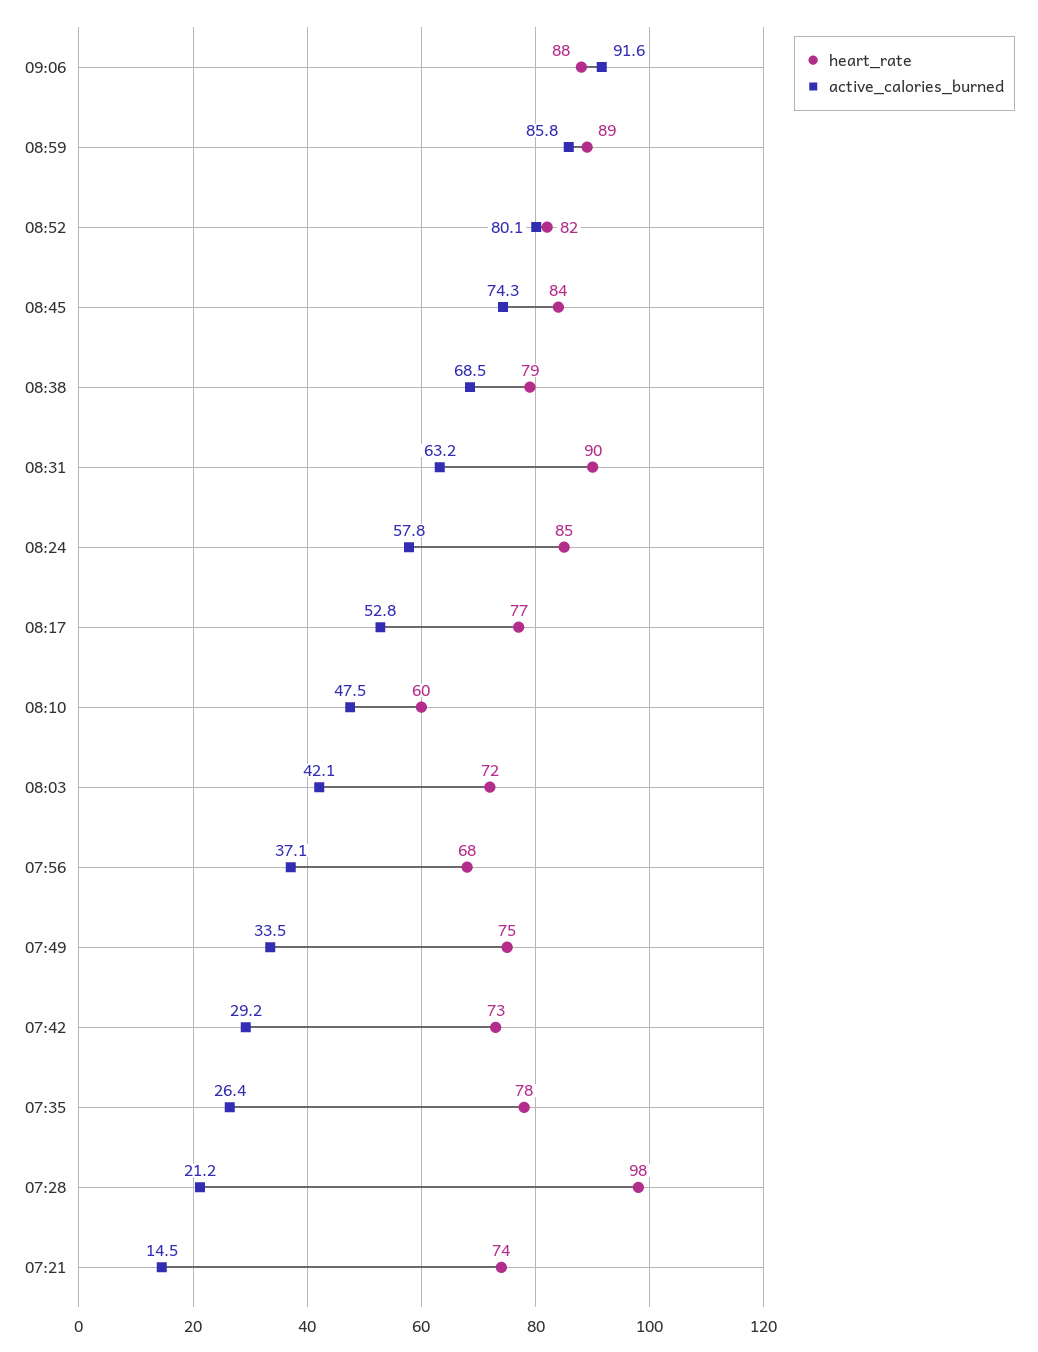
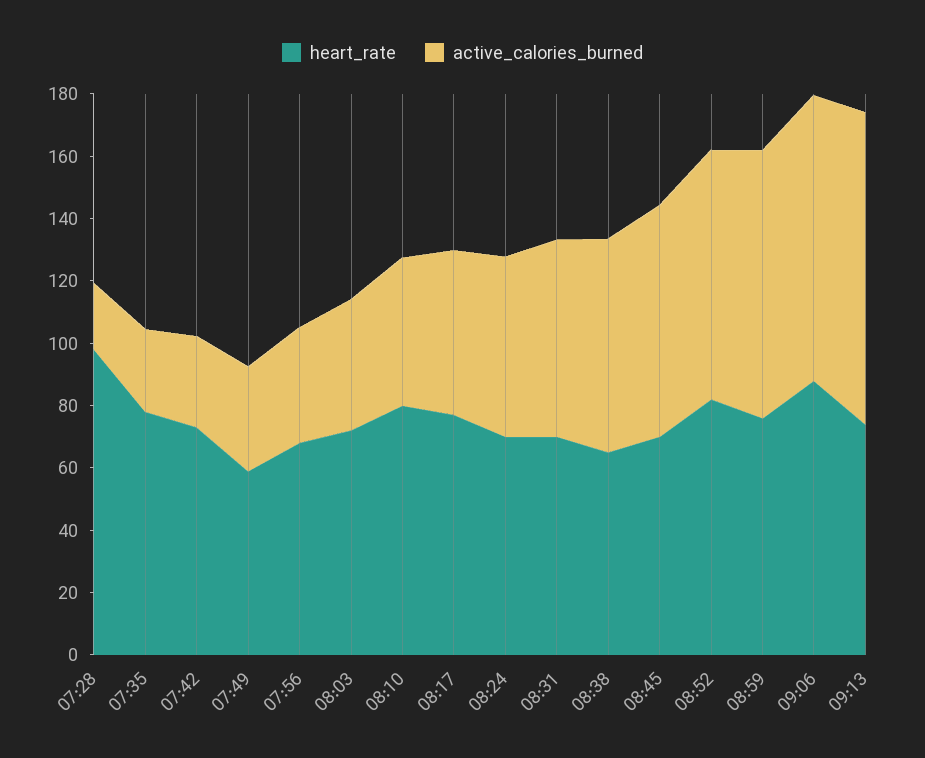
heart_rate, 08:59: 89 -> 75
heart_rate, 08:45: 84 -> 70
heart_rate, 08:38: 79 -> 65
heart_rate, 08:31: 90 -> 70
heart_rate, 08:24: 85 -> 70
heart_rate, 08:10: 60 -> 80
heart_rate, 07:49: 75 -> 60
heart_rate, 07:21: 74 -> none
active_calories_burned, 07:21: 14.5 -> none
heart_rate, 09:13: none -> 75
active_calories_burned, 09:13: none -> 100

